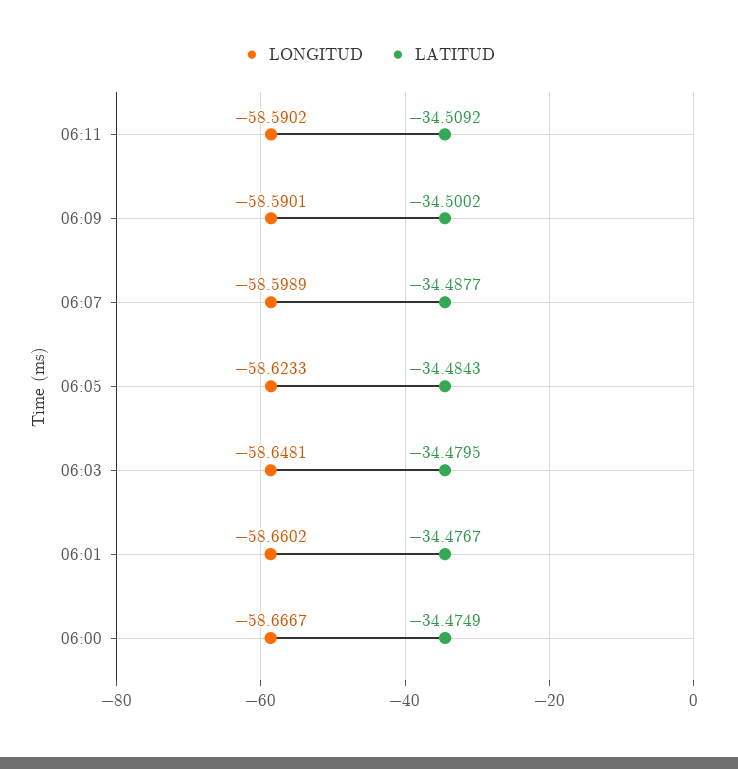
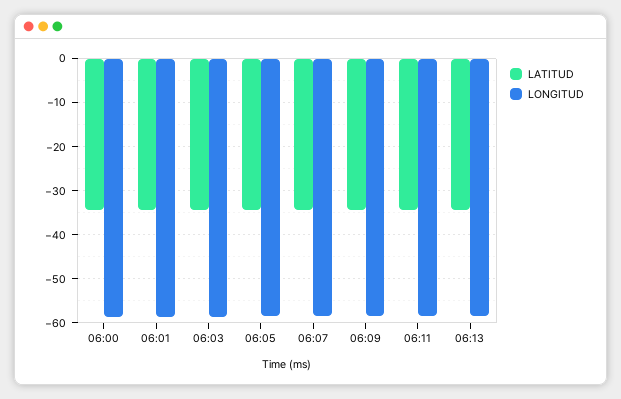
LATITUD, 06:13: none -> -34
LONGITUD, 06:13: none -> -58

